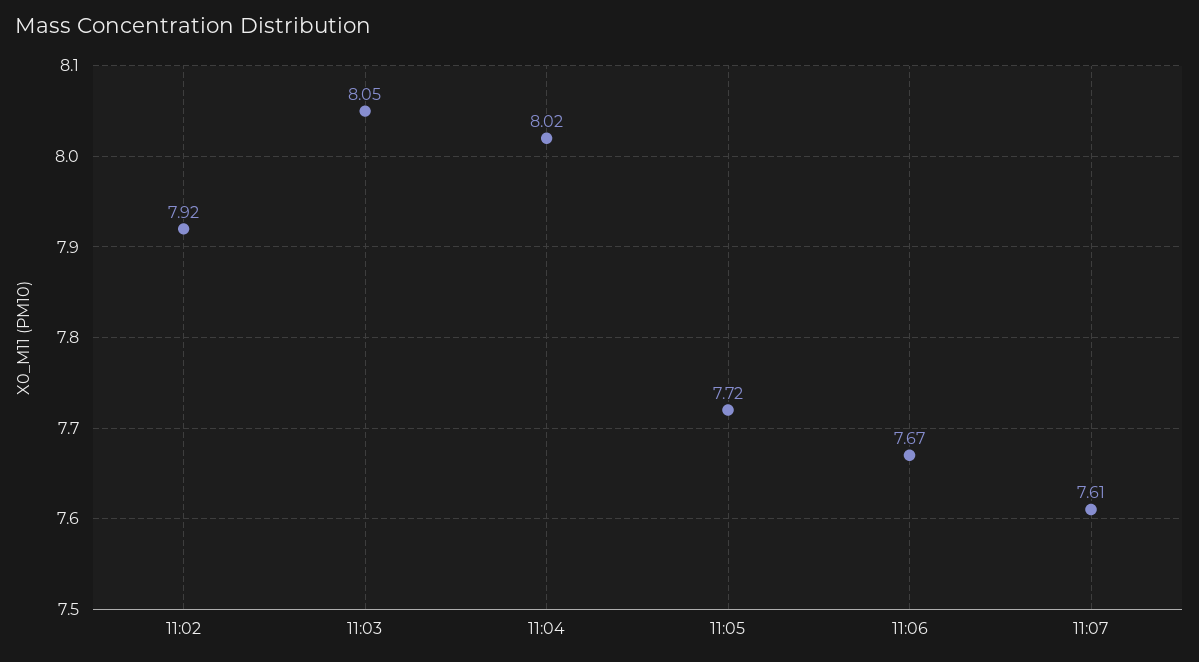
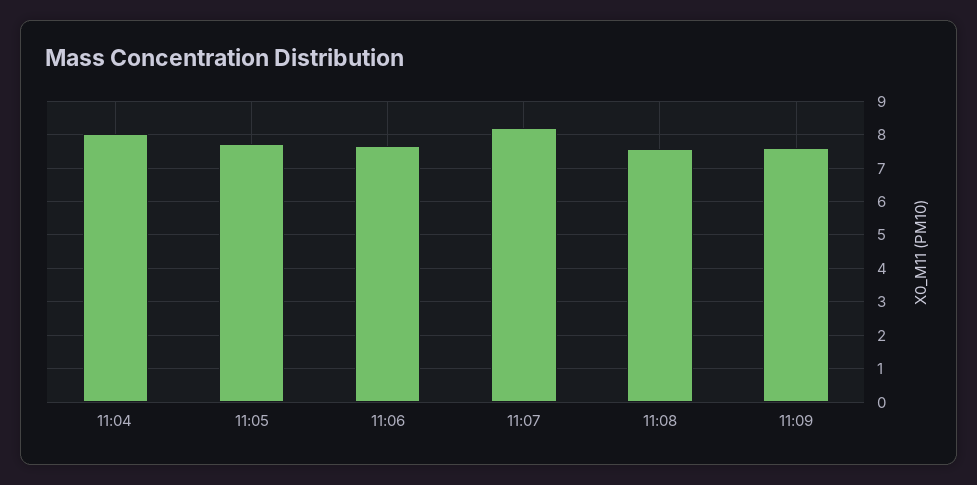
11:02: 7.92 -> none
11:03: 8.05 -> none
11:07: 7.61 -> 8.2
11:08: none -> 7.6
11:09: none -> 7.6

